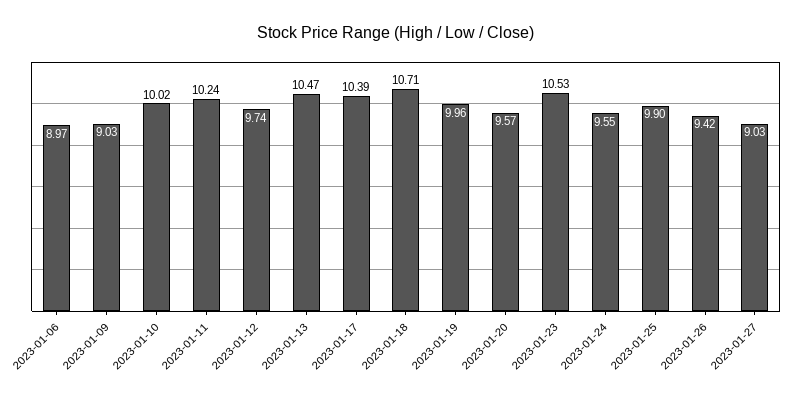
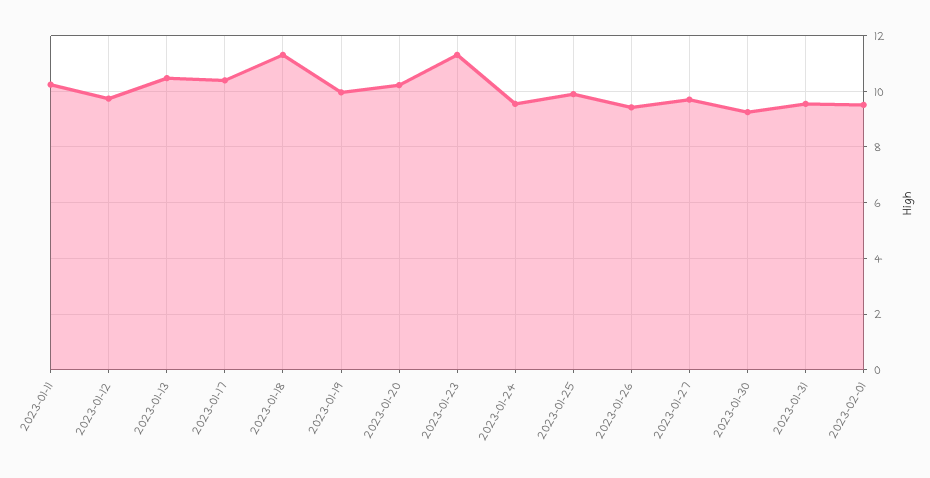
2023-01-06: 8.97 -> none
2023-01-09: 9.03 -> none
2023-01-10: 10.02 -> none
2023-01-18: 10.71 -> 11.25
2023-01-20: 9.57 -> 10.25
2023-01-23: 10.53 -> 11.25
2023-01-27: 9.03 -> 9.75
2023-01-30: none -> 9.25
2023-01-31: none -> 9.5
2023-02-01: none -> 9.5

